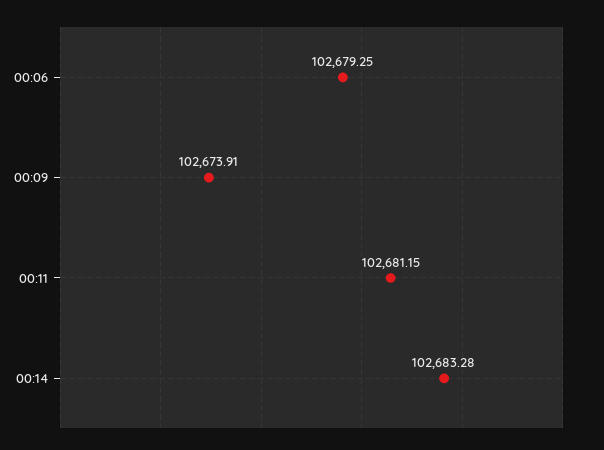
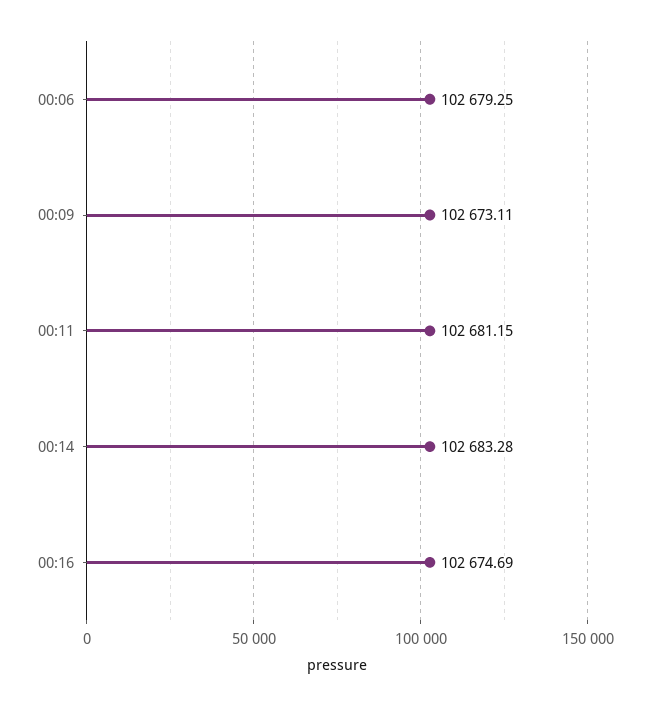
00:09: 102673.91 -> 102673.11
00:16: none -> 102674.69

